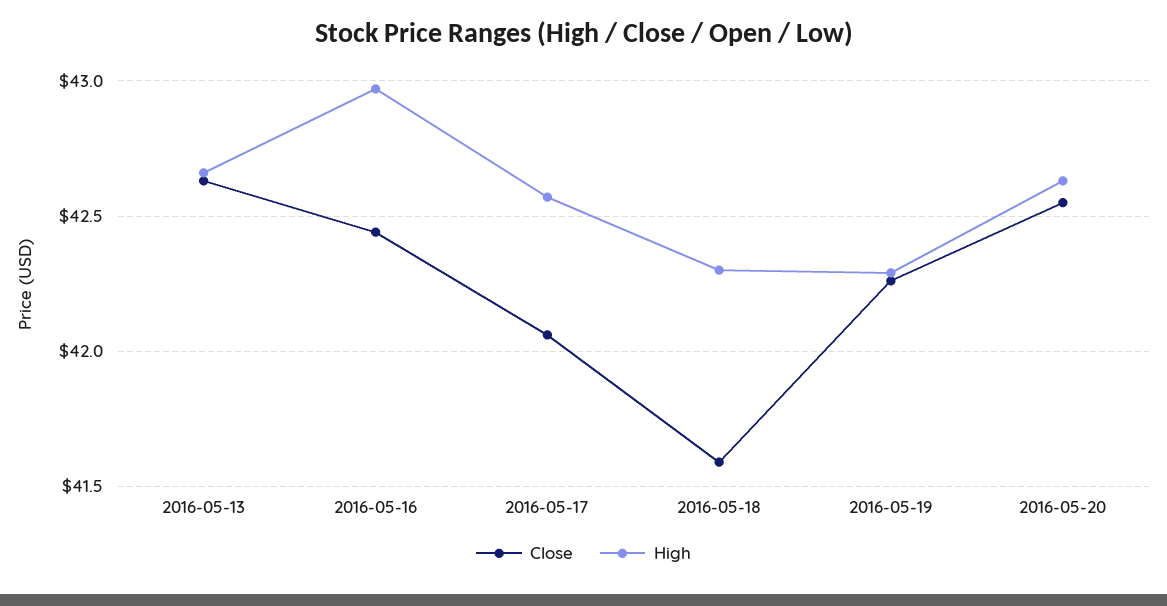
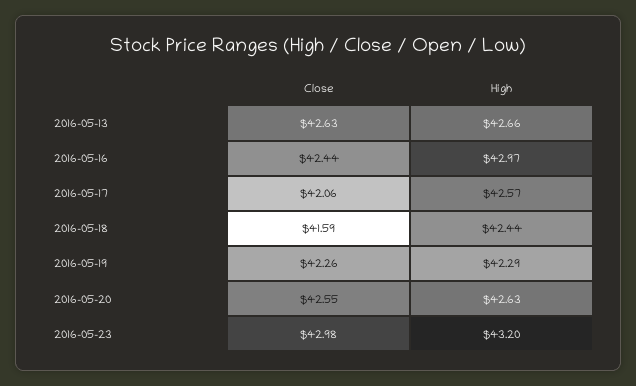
High, 2016-05-18: 42.3 -> 42.44
Close, 2016-05-23: none -> 42.98
High, 2016-05-23: none -> 43.2

